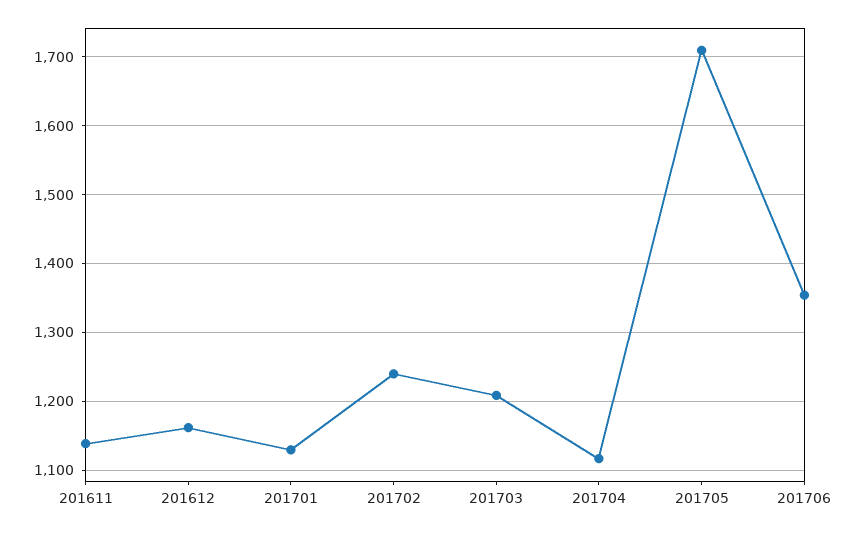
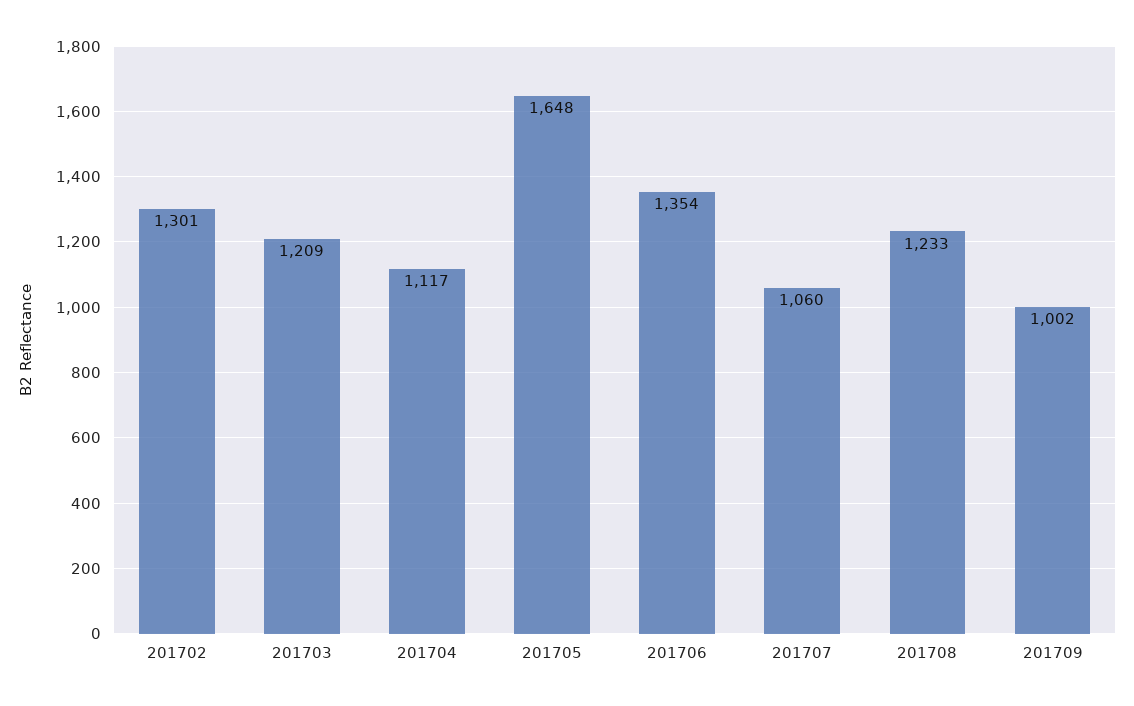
201611: 1140 -> none
201612: 1160 -> none
201701: 1130 -> none
201702: 1240 -> 1301
201705: 1710 -> 1648
201707: none -> 1060
201708: none -> 1233
201709: none -> 1002

